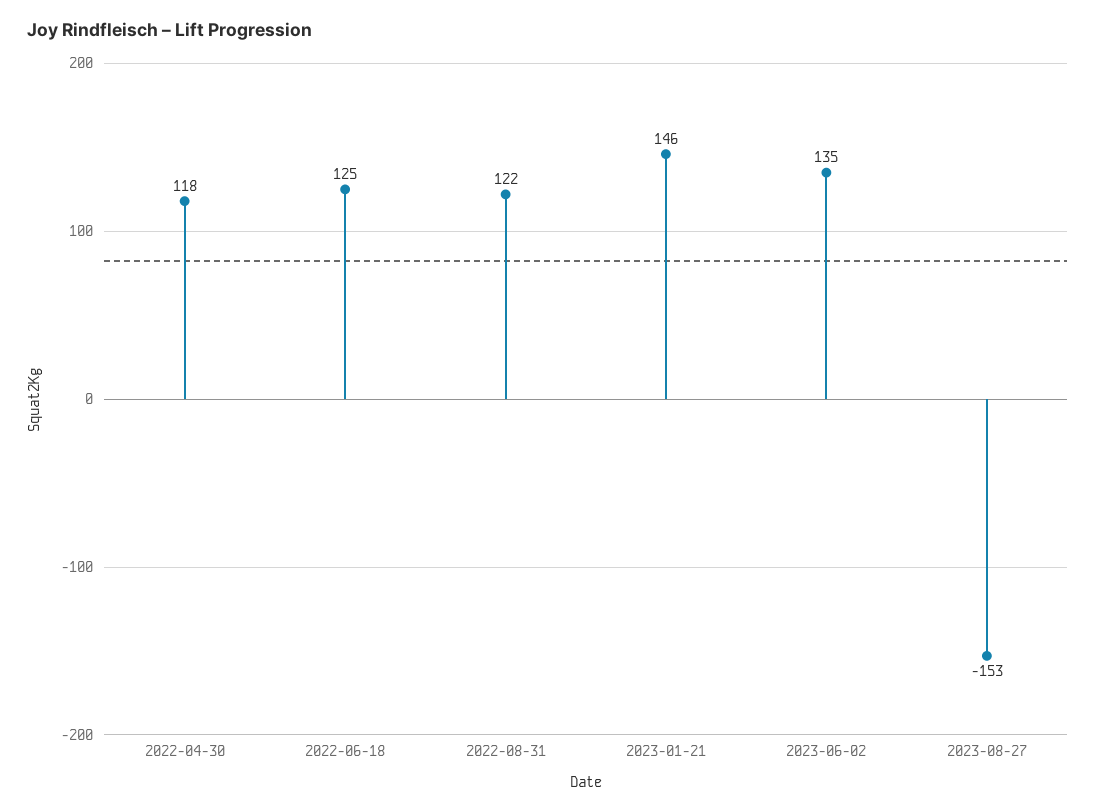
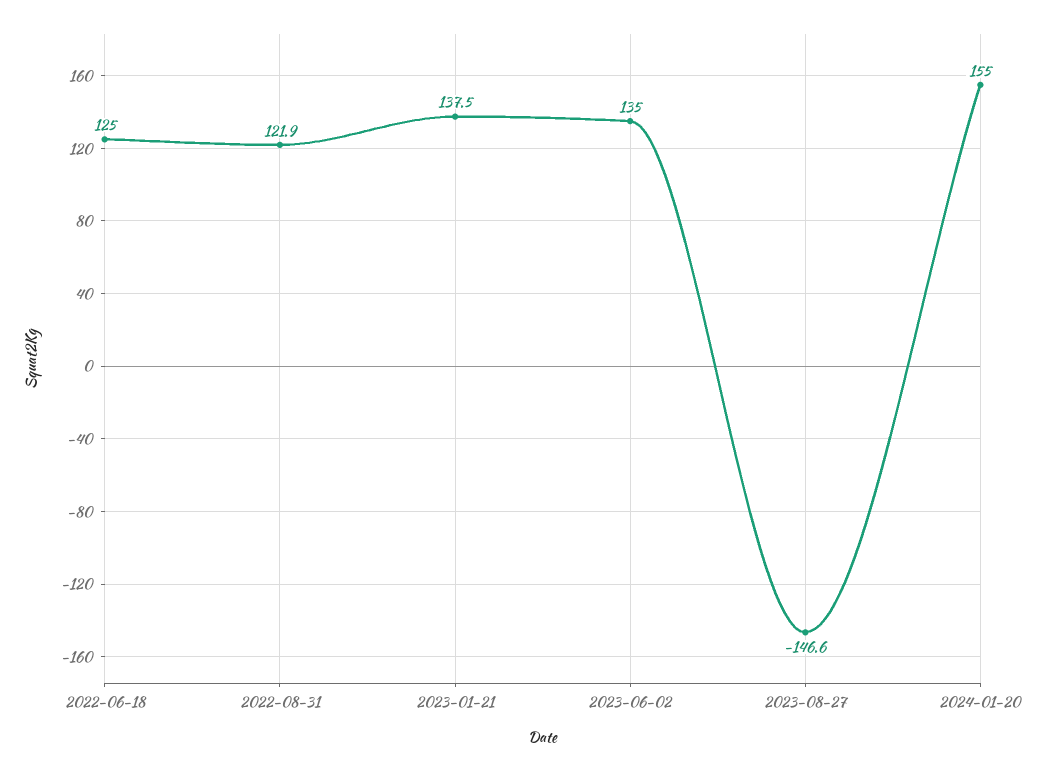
2022-04-30: 118 -> none
2023-01-21: 146 -> 137.5
2023-08-27: -153 -> -146.6
2024-01-20: none -> 155

